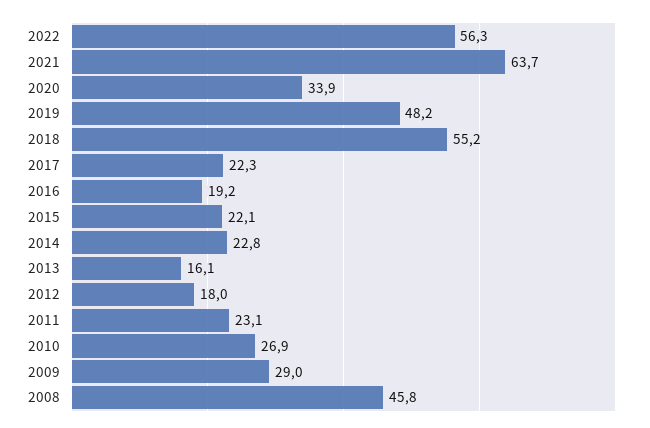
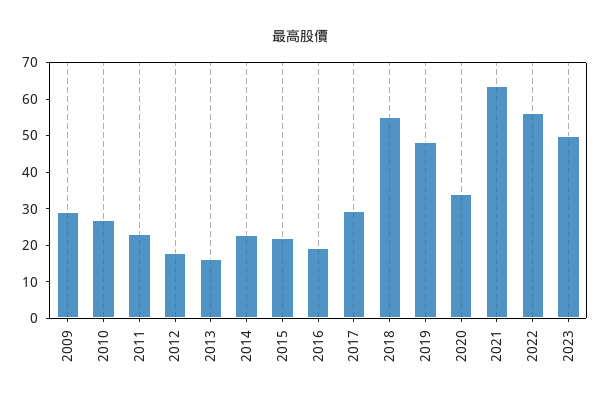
2017: 22.3 -> 30
2008: 45.8 -> none
2023: none -> 50

